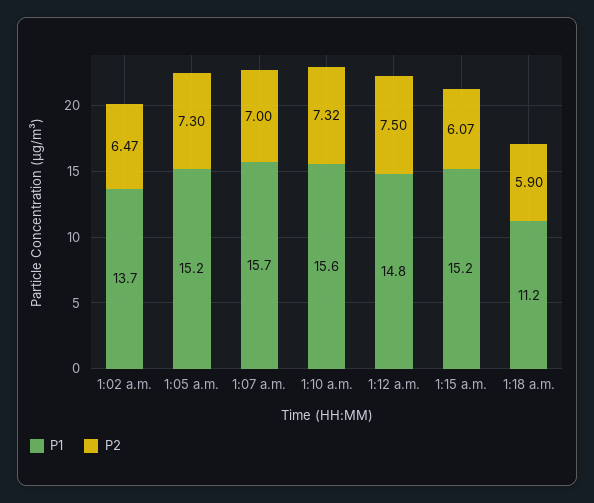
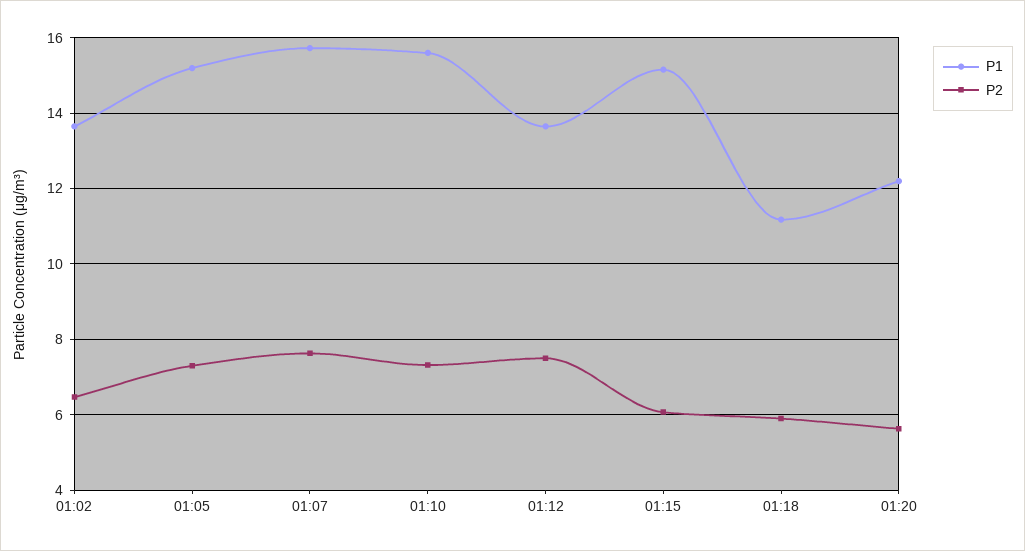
P2, 1:07 a.m.: 7 -> 7.6
P1, 1:12 a.m.: 14.8 -> 13.6
P1, 01:20: none -> 12.2
P2, 01:20: none -> 5.6

